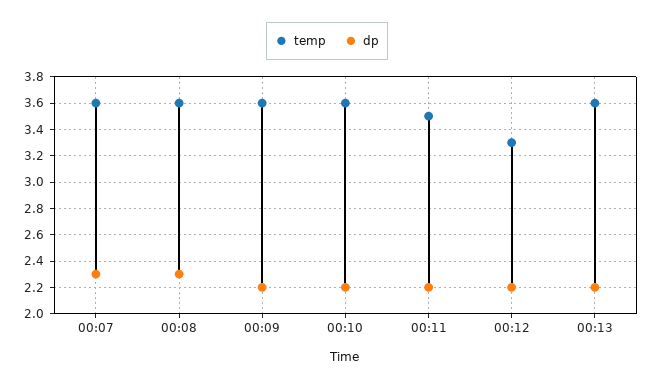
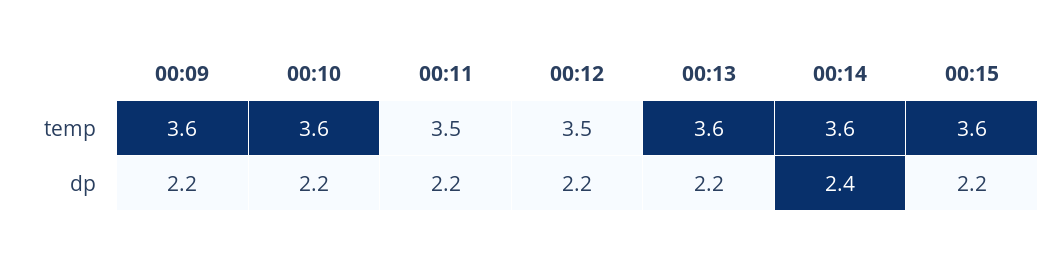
temp, 00:07: 3.6 -> none
dp, 00:07: 2.3 -> none
temp, 00:08: 3.6 -> none
dp, 00:08: 2.3 -> none
temp, 00:12: 3.3 -> 3.5
temp, 00:14: none -> 3.6
temp, 00:15: none -> 3.6
dp, 00:14: none -> 2.4
dp, 00:15: none -> 2.2

